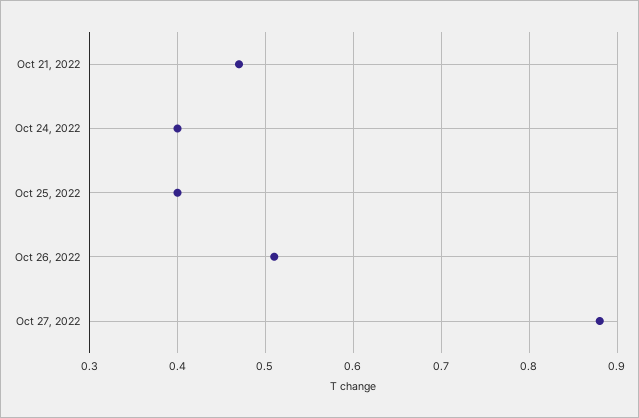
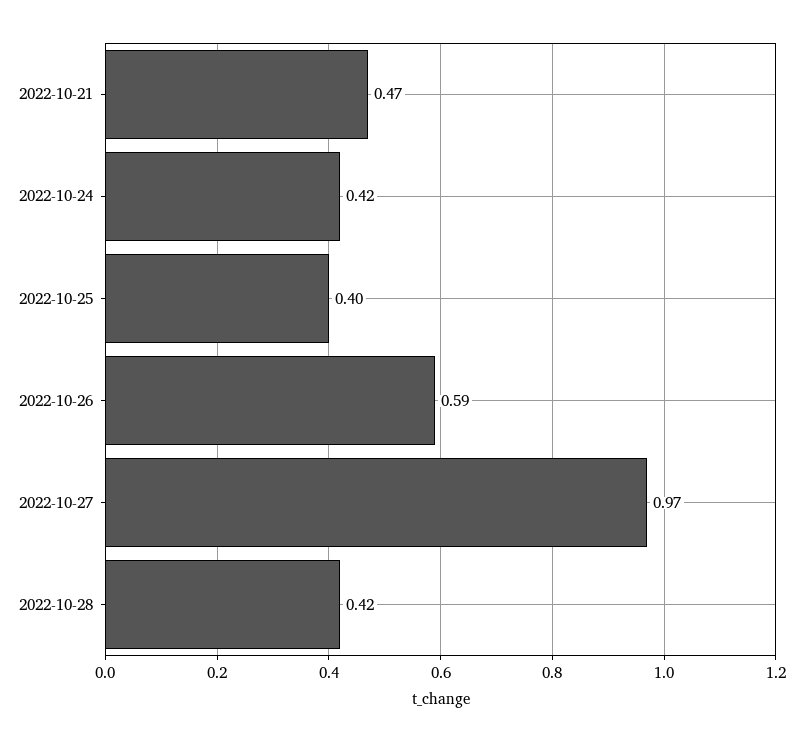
Oct 24, 2022: 0.4 -> 0.42
Oct 26, 2022: 0.51 -> 0.59
Oct 27, 2022: 0.88 -> 0.97
2022-10-28: none -> 0.42

